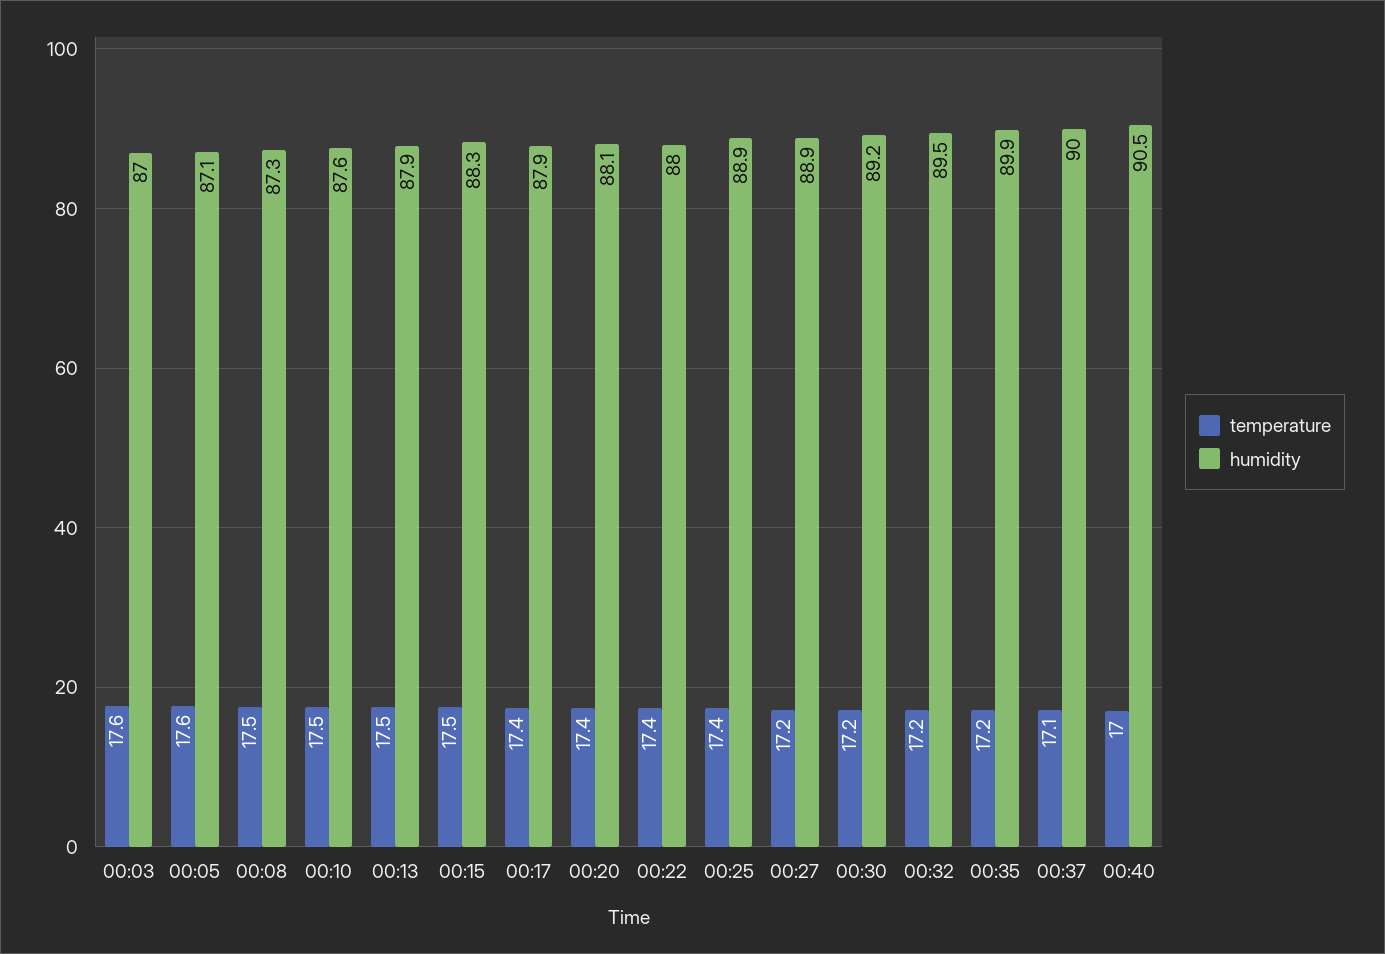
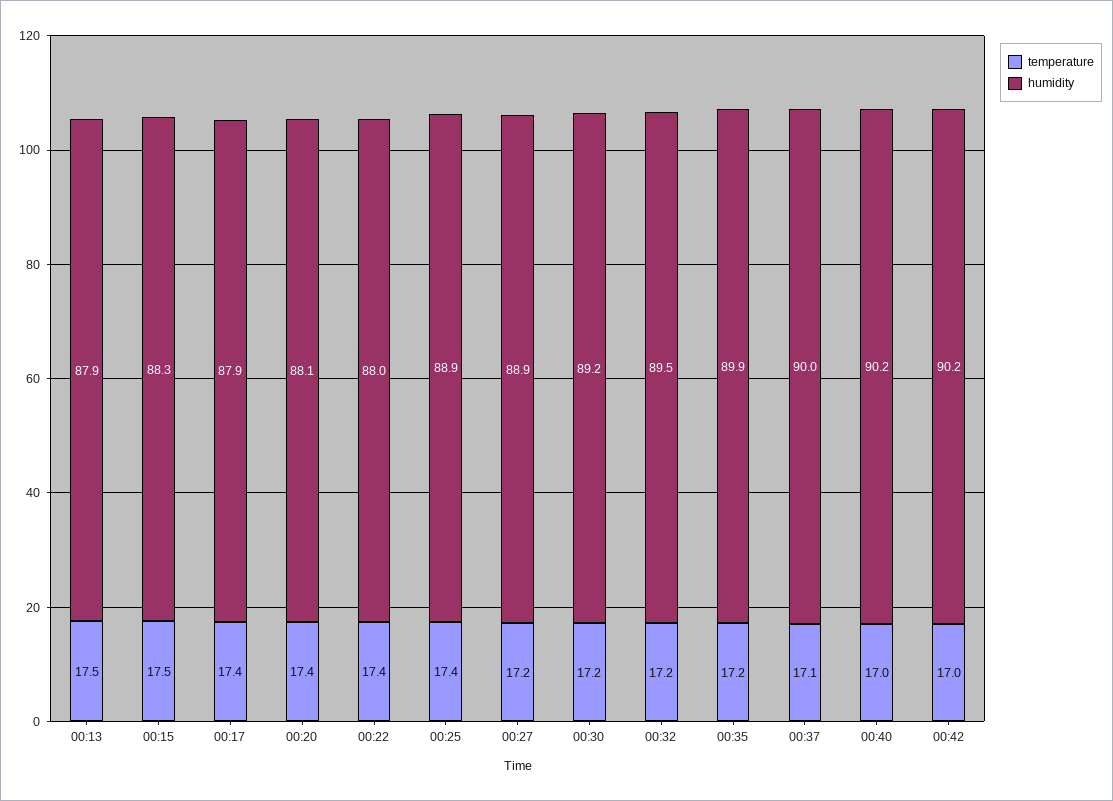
temperature, 00:03: 17.6 -> none
humidity, 00:03: 87 -> none
temperature, 00:05: 17.6 -> none
humidity, 00:05: 87.1 -> none
temperature, 00:08: 17.5 -> none
humidity, 00:08: 87.3 -> none
temperature, 00:10: 17.5 -> none
humidity, 00:10: 87.6 -> none
humidity, 00:40: 90.5 -> 90.2
temperature, 00:42: none -> 17
humidity, 00:42: none -> 90.2

